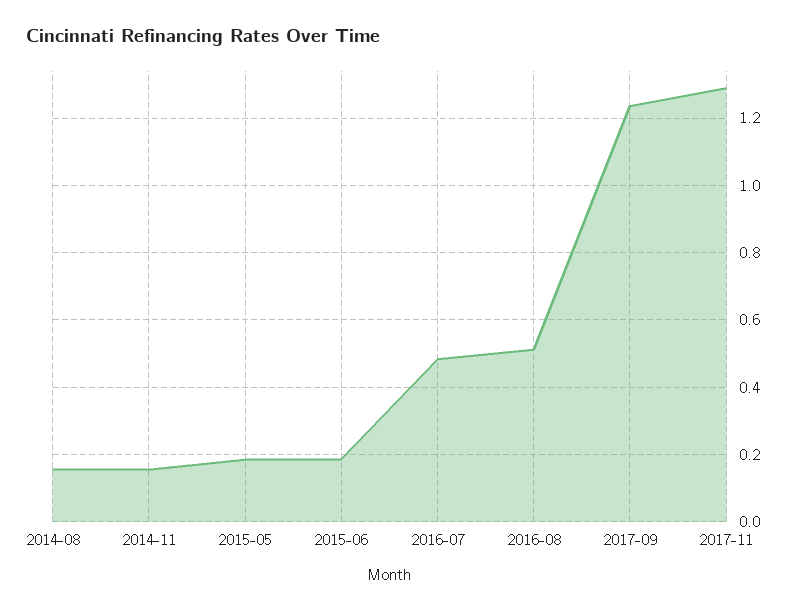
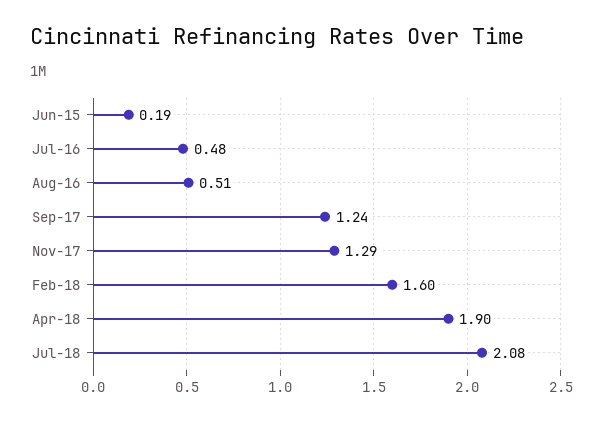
2014-08: 0.16 -> none
2014-11: 0.16 -> none
2015-05: 0.18 -> none
Feb-18: none -> 1.6
Apr-18: none -> 1.9
Jul-18: none -> 2.08

